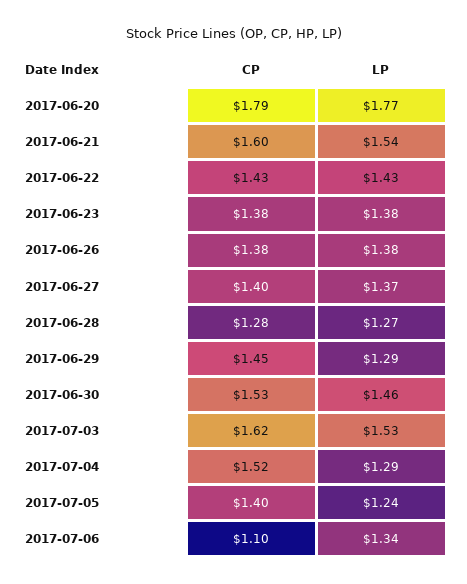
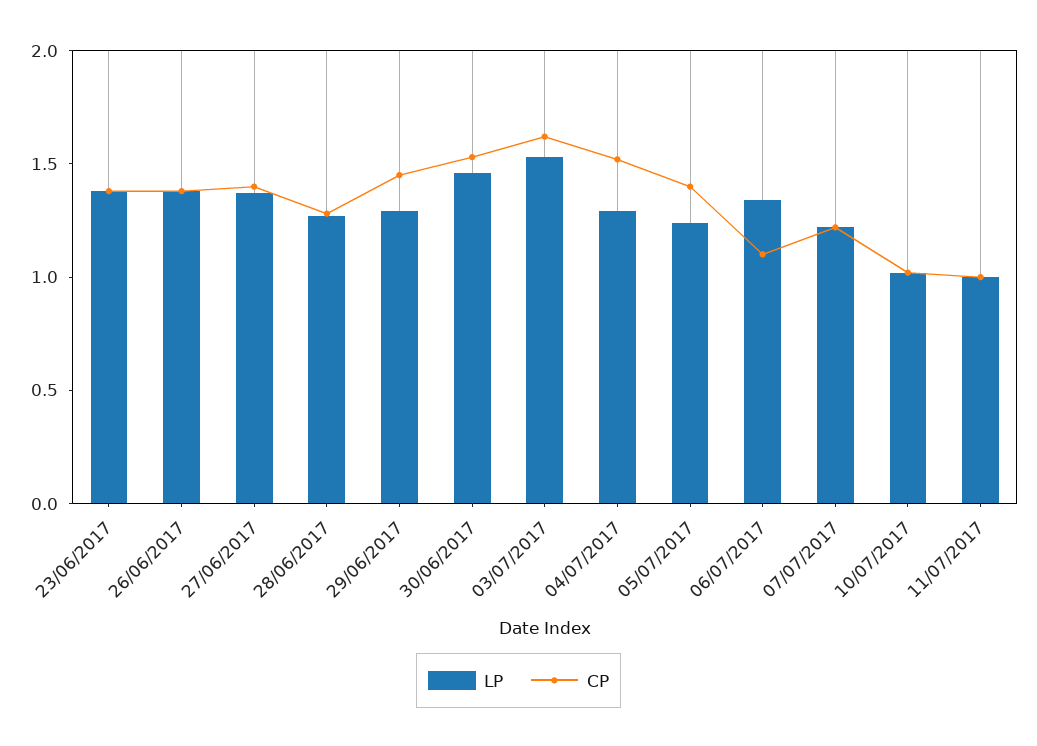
CP, 2017-06-20: 1.79 -> none
LP, 2017-06-20: 1.77 -> none
CP, 2017-06-21: 1.6 -> none
LP, 2017-06-21: 1.54 -> none
CP, 2017-06-22: 1.43 -> none
LP, 2017-06-22: 1.43 -> none
LP, 07/07/2017: none -> 1.2
CP, 07/07/2017: none -> 1.2
LP, 10/07/2017: none -> 1
CP, 10/07/2017: none -> 1
LP, 11/07/2017: none -> 1
CP, 11/07/2017: none -> 1

